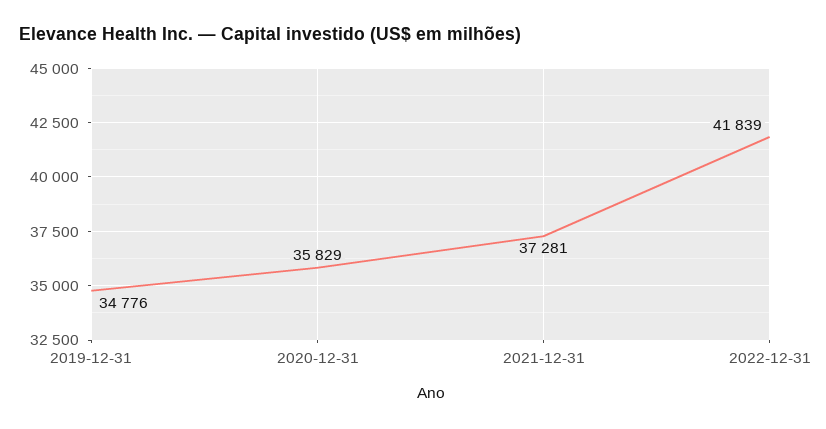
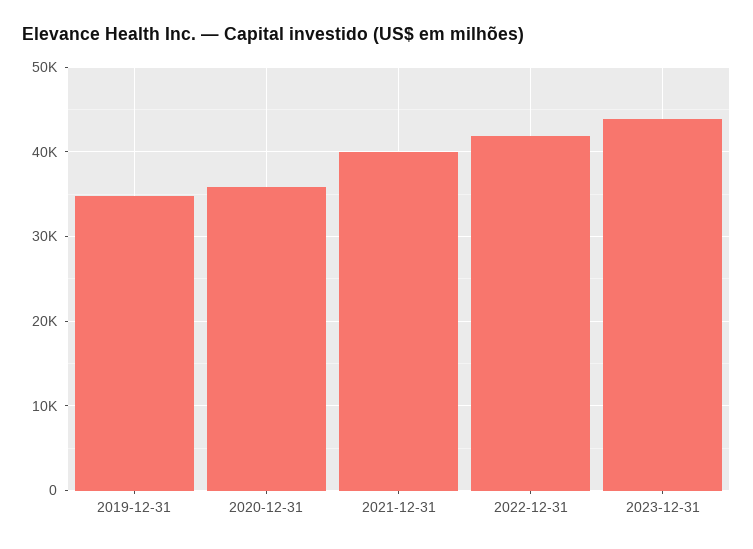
2021-12-31: 37281 -> 40000
2023-12-31: none -> 44000

